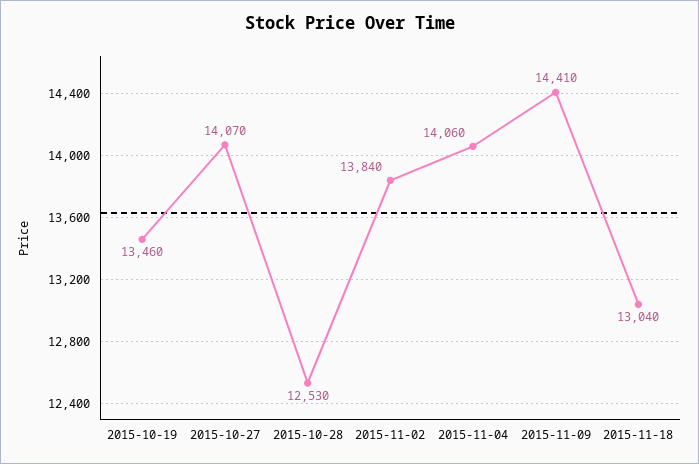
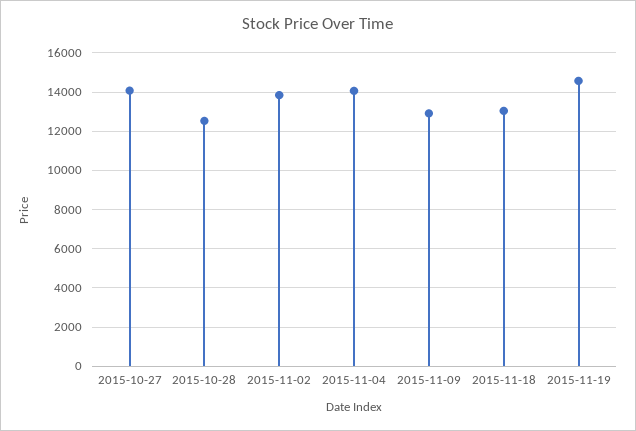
2015-10-19: 13460 -> none
2015-11-09: 14410 -> 13000
2015-11-19: none -> 14500

